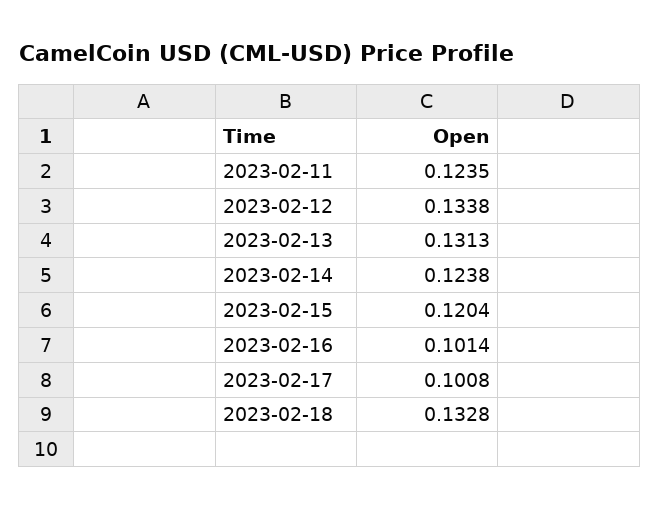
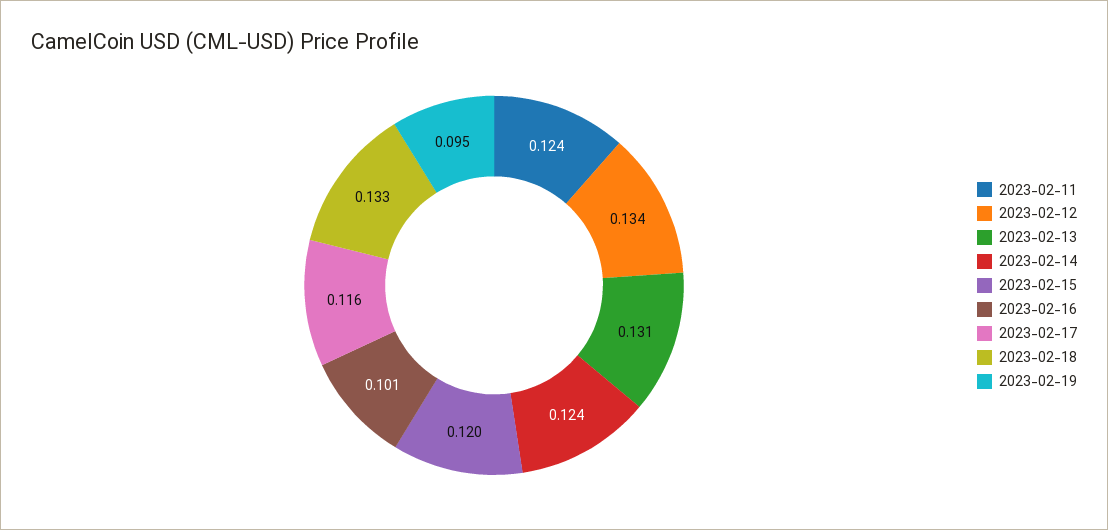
2023-02-17: 0.1008 -> 0.116
2023-02-19: none -> 0.095

